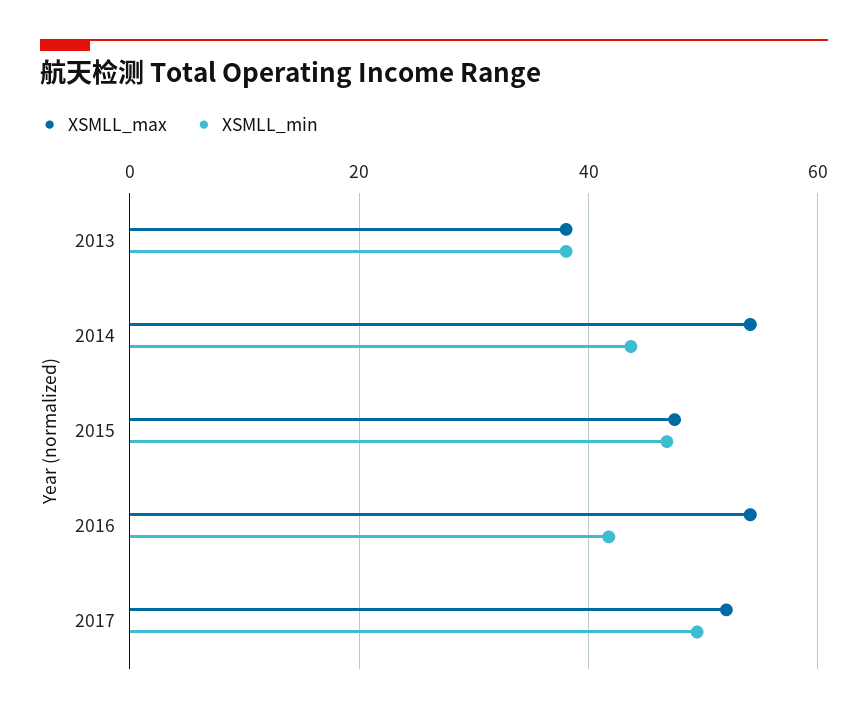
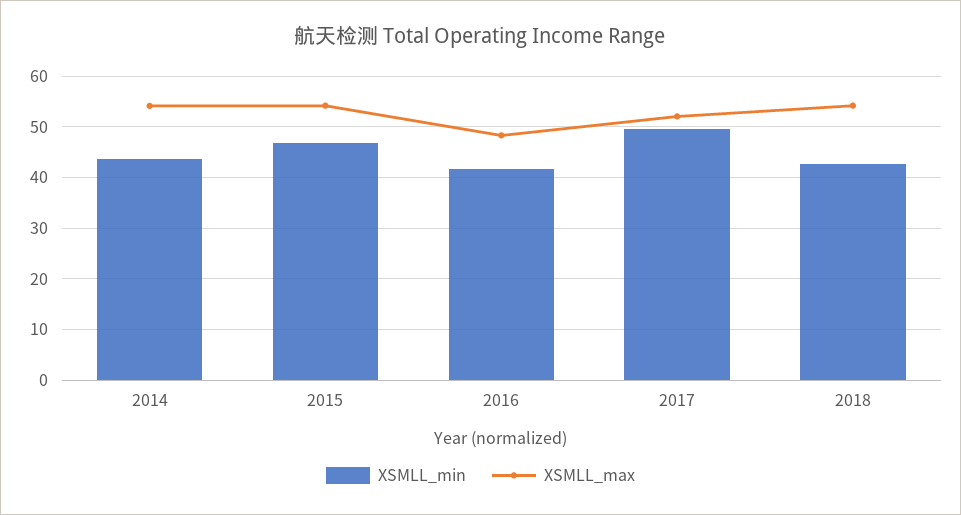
XSMLL_max, 2013: 38 -> none
XSMLL_min, 2013: 38 -> none
XSMLL_max, 2015: 48 -> 54
XSMLL_max, 2016: 54 -> 48
XSMLL_min, 2018: none -> 42
XSMLL_max, 2018: none -> 54

